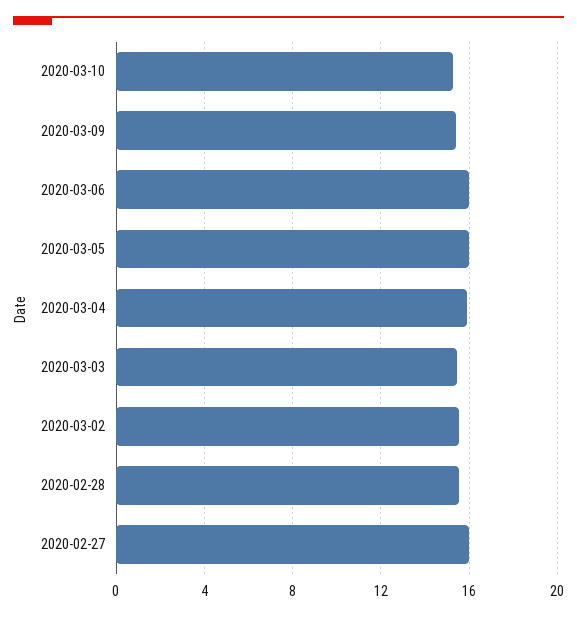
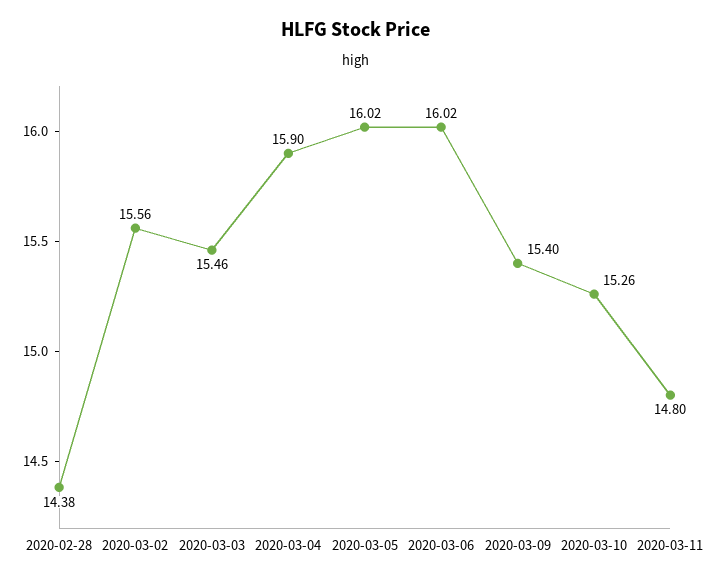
2020-02-28: 15.5 -> 14.38
2020-02-27: 16 -> none
2020-03-11: none -> 14.8

